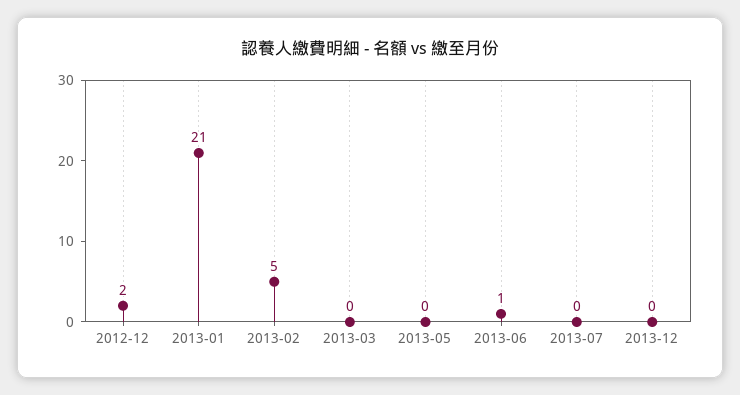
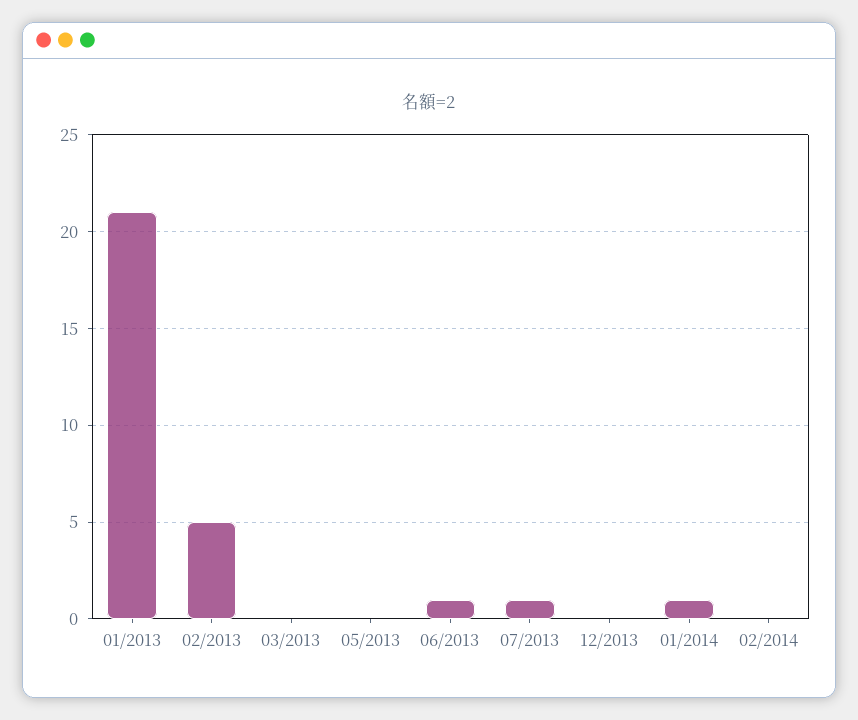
2012-12: 2 -> none
2013-07: 0 -> 1
01/2014: none -> 1
02/2014: none -> 0

